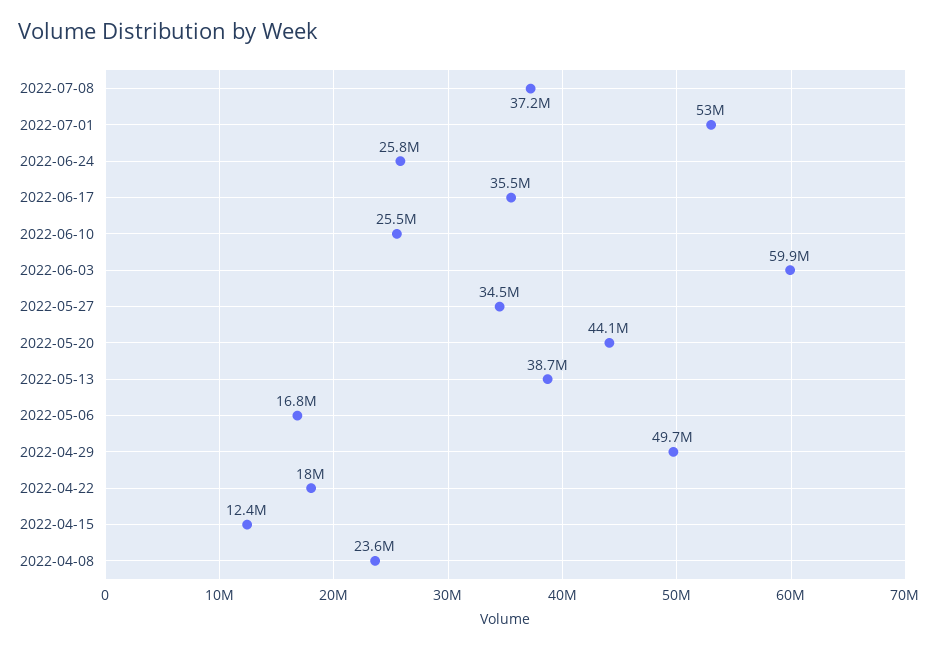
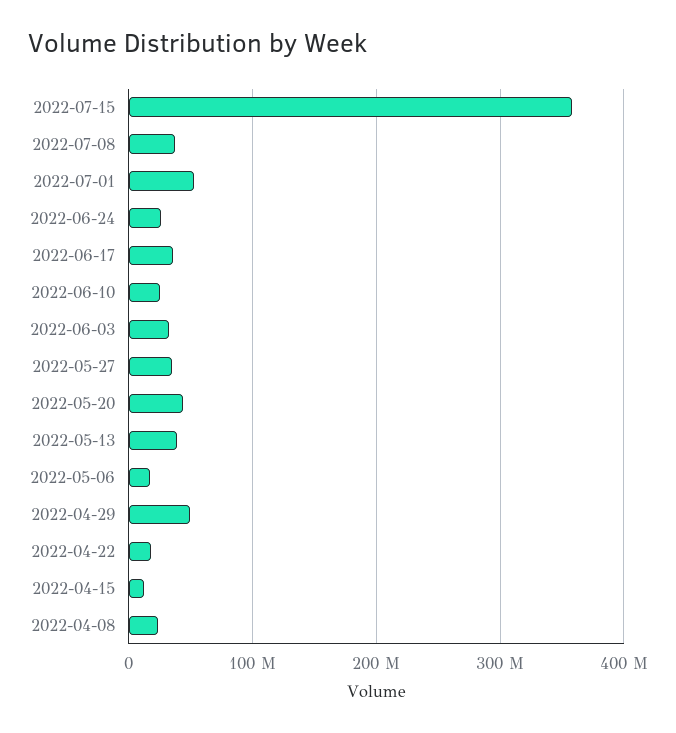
2022-06-03: 59900000 -> 30000000
2022-07-15: none -> 360000000

